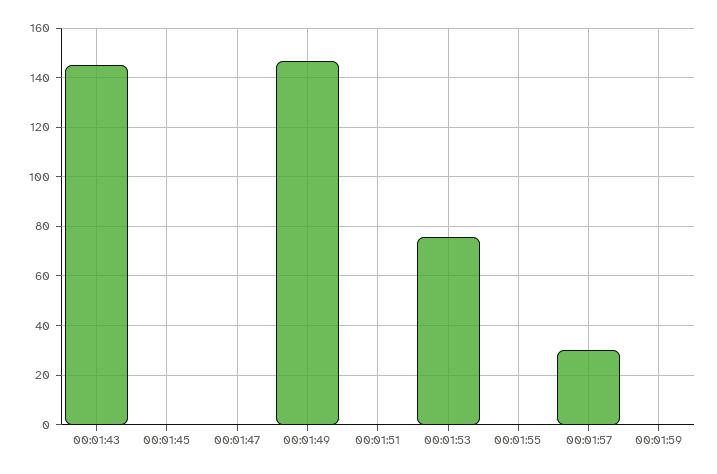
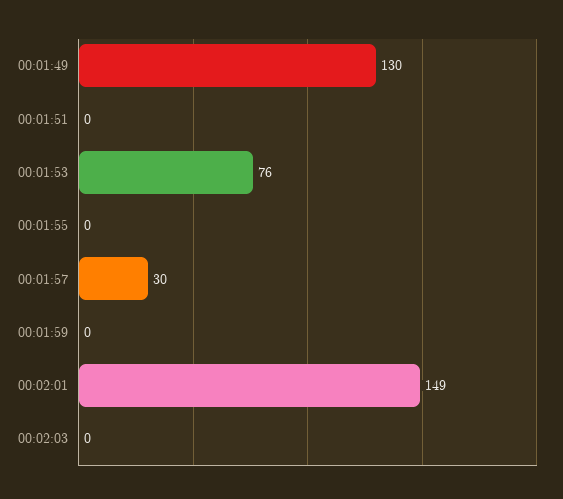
00:01:43: 145 -> none
00:01:45: 0 -> none
00:01:47: 0 -> none
00:01:49: 147.5 -> 130
00:02:01: none -> 149
00:02:03: none -> 0

